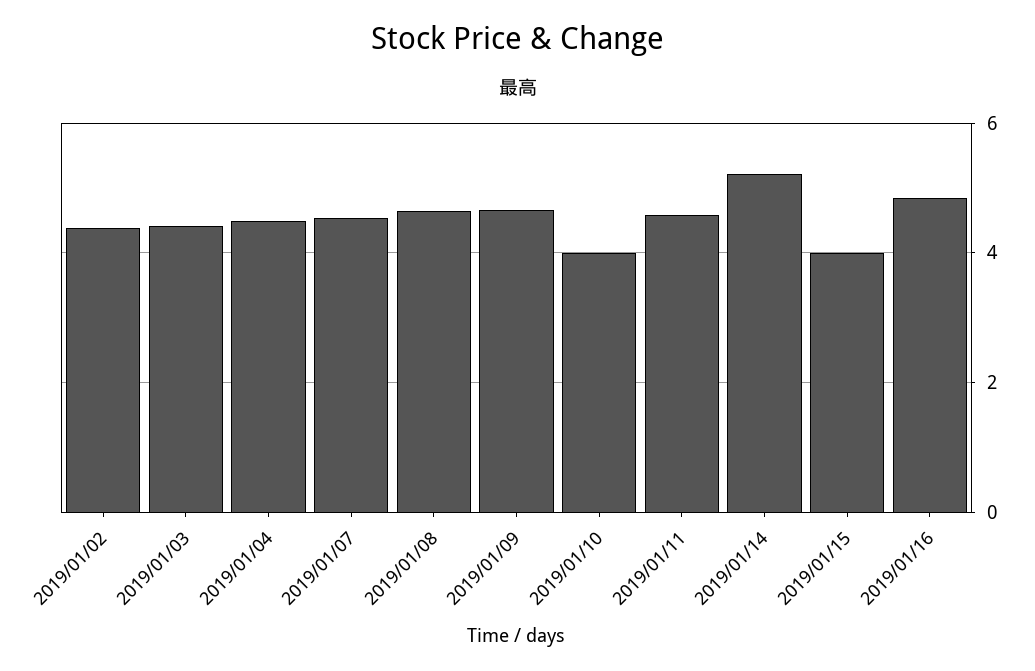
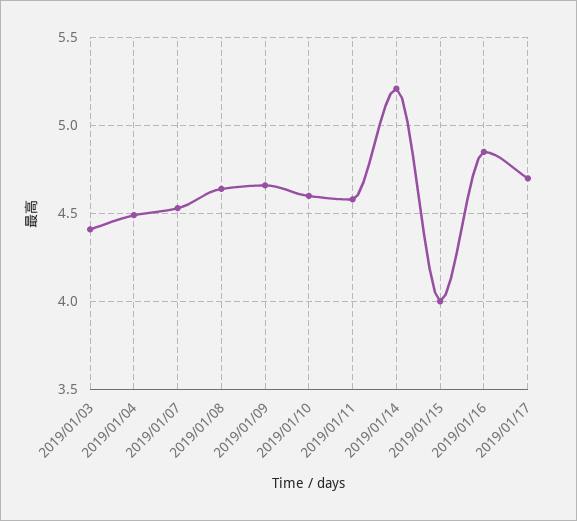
2019/01/02: 4.4 -> none
2019/01/10: 4 -> 4.6
2019/01/17: none -> 4.7

